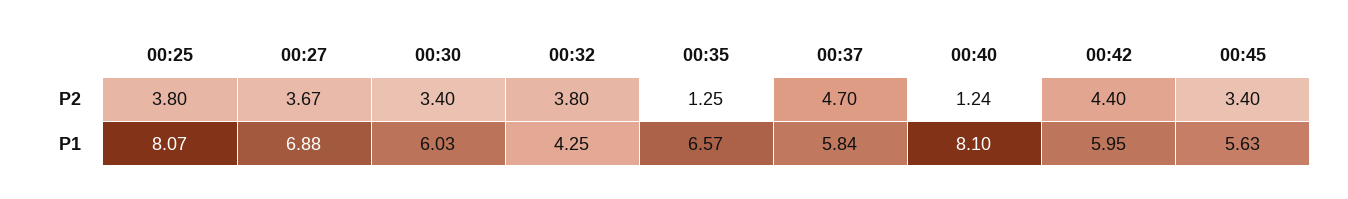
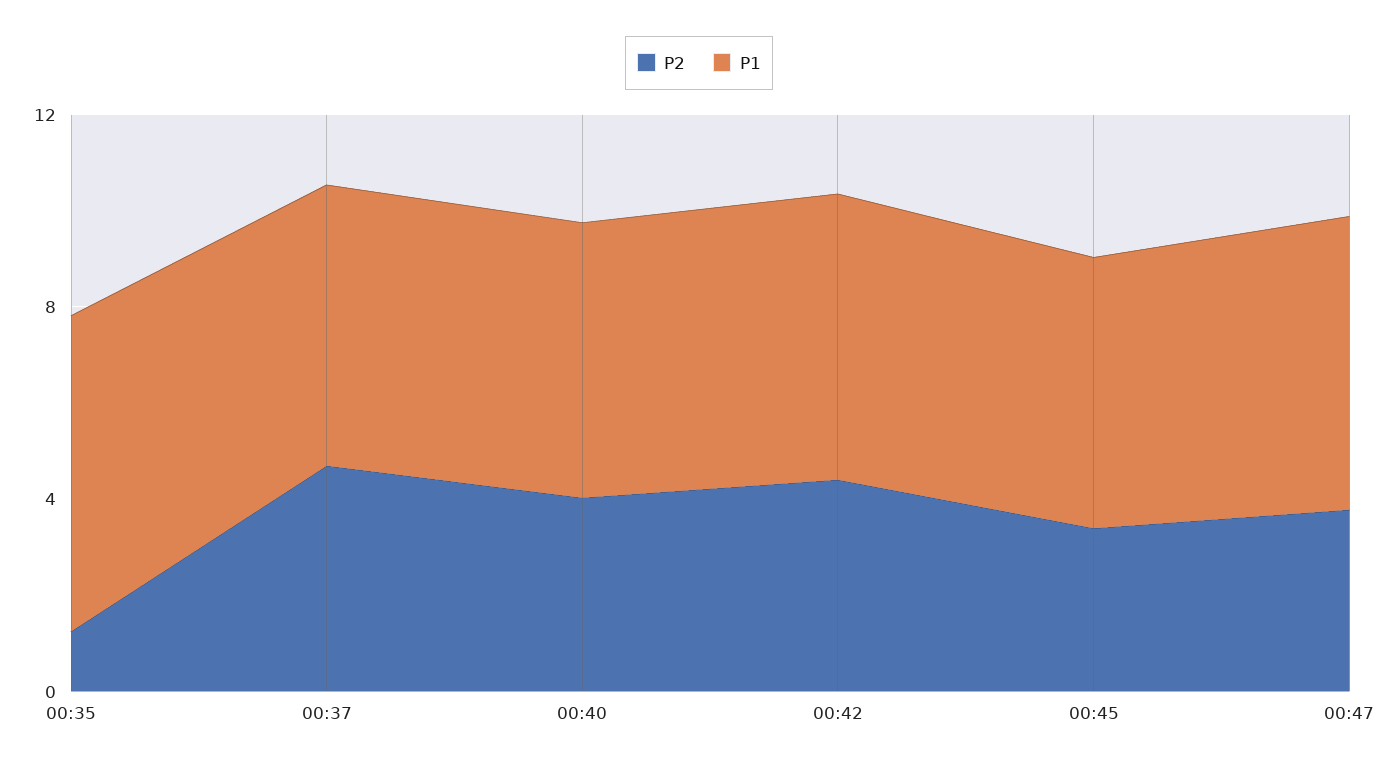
P2, 00:25: 3.8 -> none
P2, 00:27: 3.67 -> none
P2, 00:30: 3.4 -> none
P2, 00:32: 3.8 -> none
P2, 00:40: 1.24 -> 4
P1, 00:25: 8.07 -> none
P1, 00:27: 6.88 -> none
P1, 00:30: 6.03 -> none
P1, 00:32: 4.25 -> none
P1, 00:40: 8.1 -> 6
P2, 00:47: none -> 4
P1, 00:47: none -> 6

